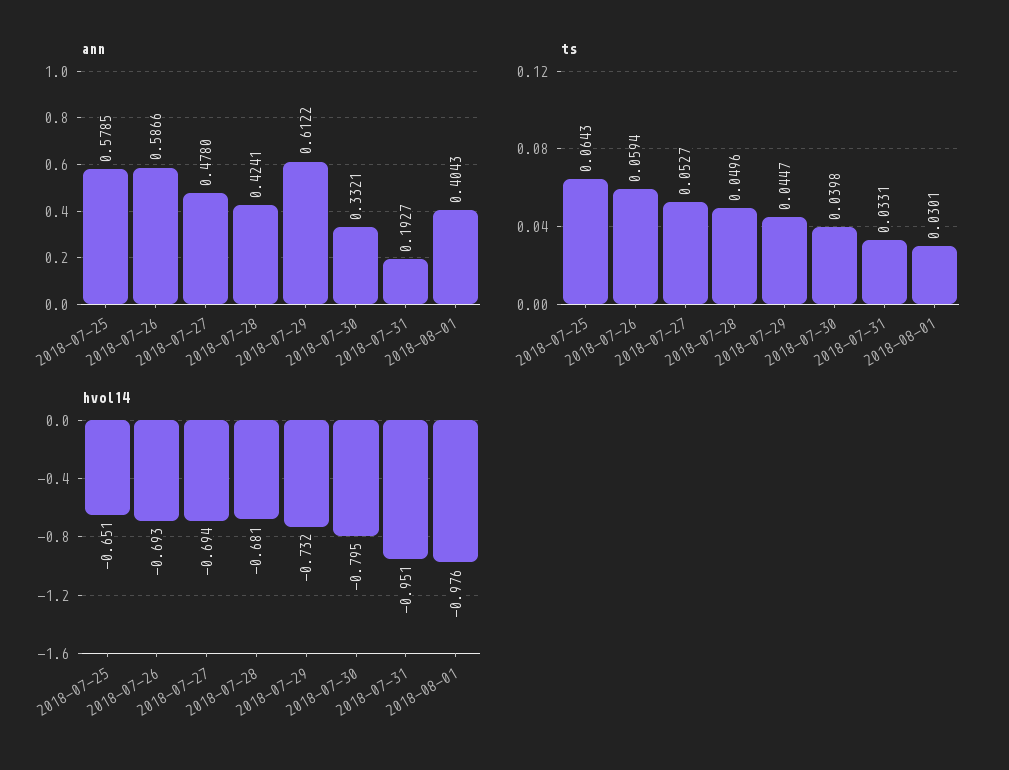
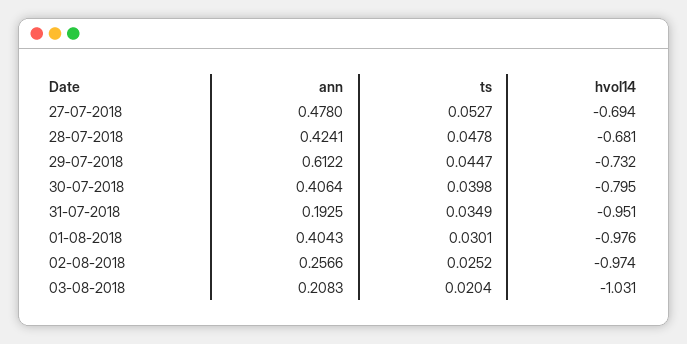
ann, 2018-07-25: 0.5785 -> none
ann, 2018-07-26: 0.5866 -> none
ann, 2018-07-30: 0.3321 -> 0.4064
ann, 2018-07-31: 0.1927 -> 0.1925
ts, 2018-07-25: 0.0643 -> none
ts, 2018-07-26: 0.0594 -> none
ts, 2018-07-28: 0.0496 -> 0.0478
ts, 2018-07-31: 0.0331 -> 0.0349
hvol14, 2018-07-25: -0.651 -> none
hvol14, 2018-07-26: -0.693 -> none
ann, 02-08-2018: none -> 0.2566
ts, 02-08-2018: none -> 0.0252
hvol14, 02-08-2018: none -> -0.974
ann, 03-08-2018: none -> 0.2083
ts, 03-08-2018: none -> 0.0204
hvol14, 03-08-2018: none -> -1.031

